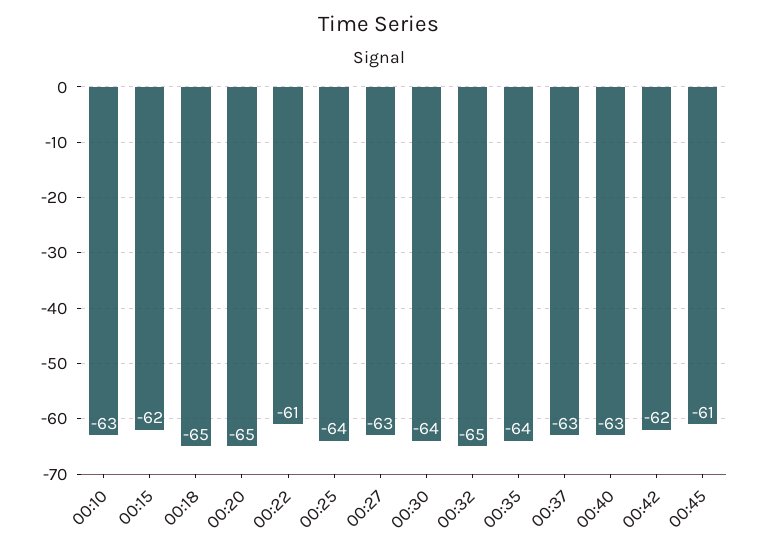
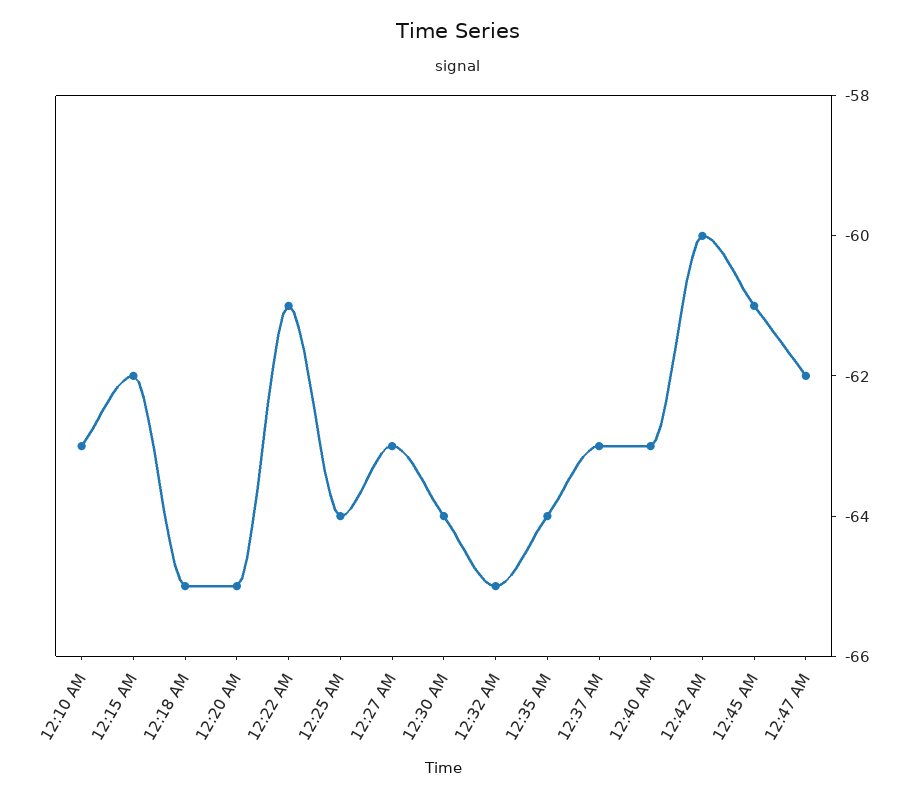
00:42: -62 -> -60
12:47 AM: none -> -62

